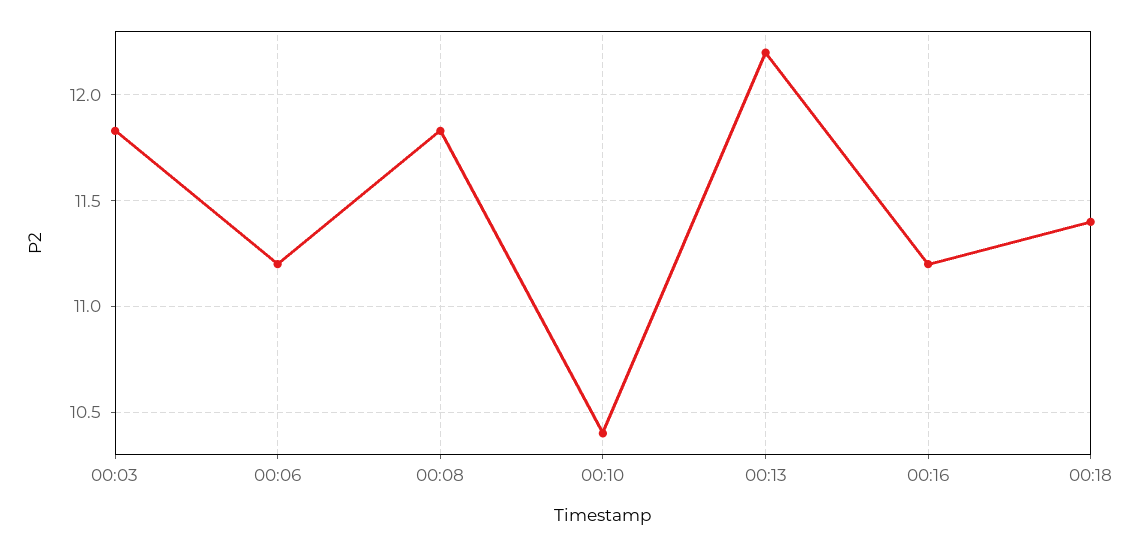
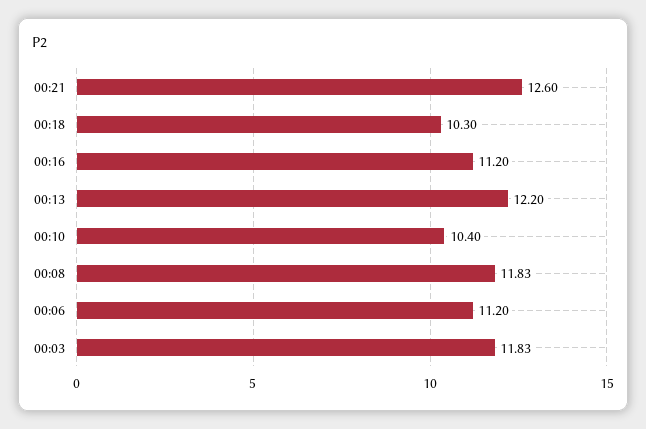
00:18: 11.4 -> 10.3
00:21: none -> 12.6

